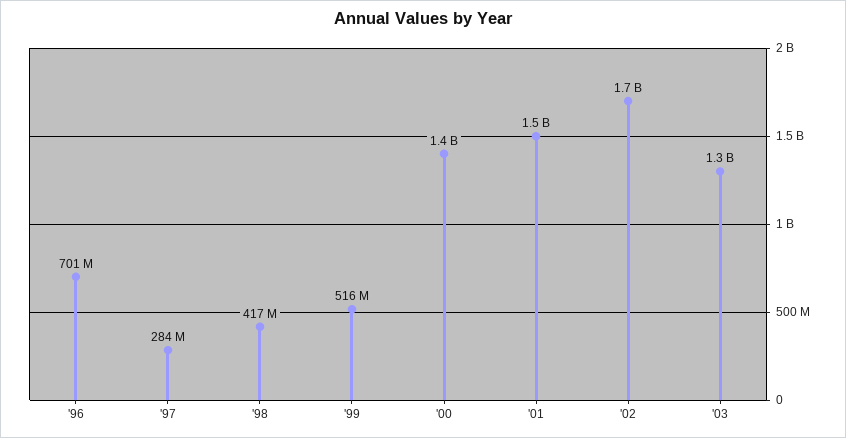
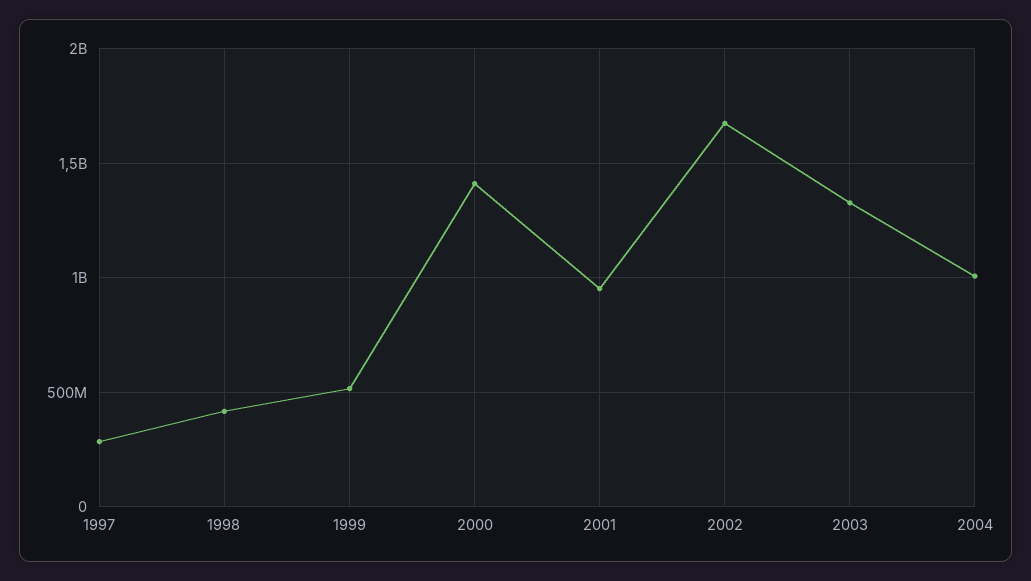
'96: 701000000 -> none
'01: 1500000000 -> 950000000
2004: none -> 1000000000

